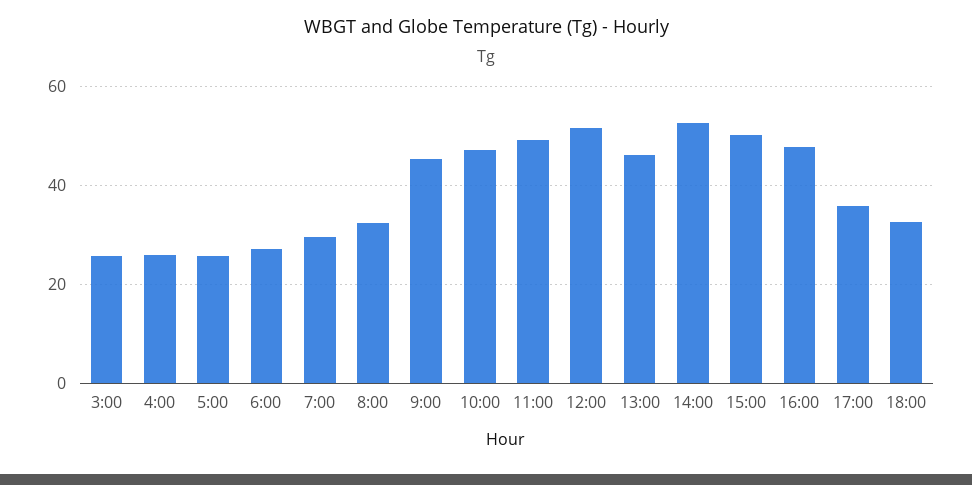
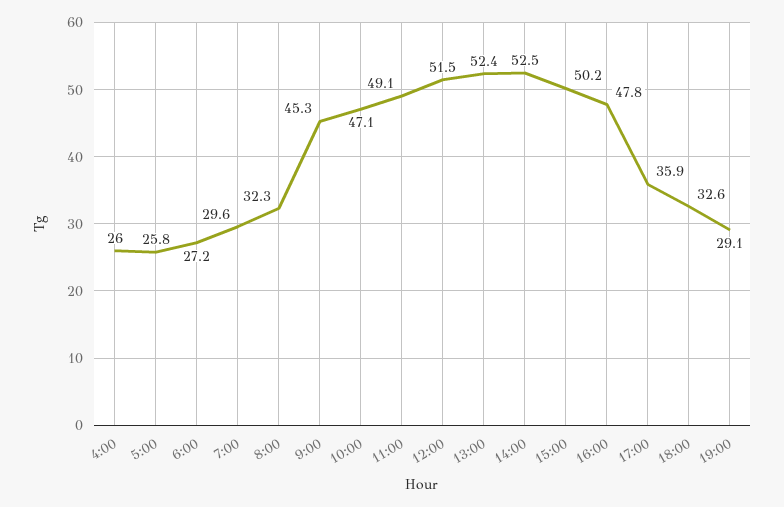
3:00: 26 -> none
13:00: 46 -> 52.4
19:00: none -> 29.1

